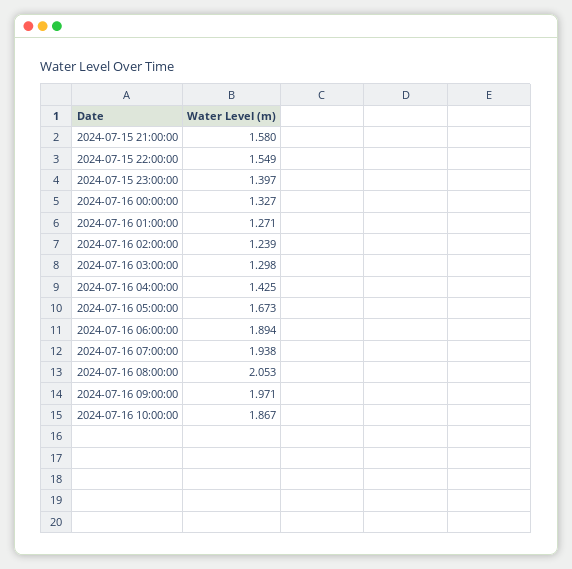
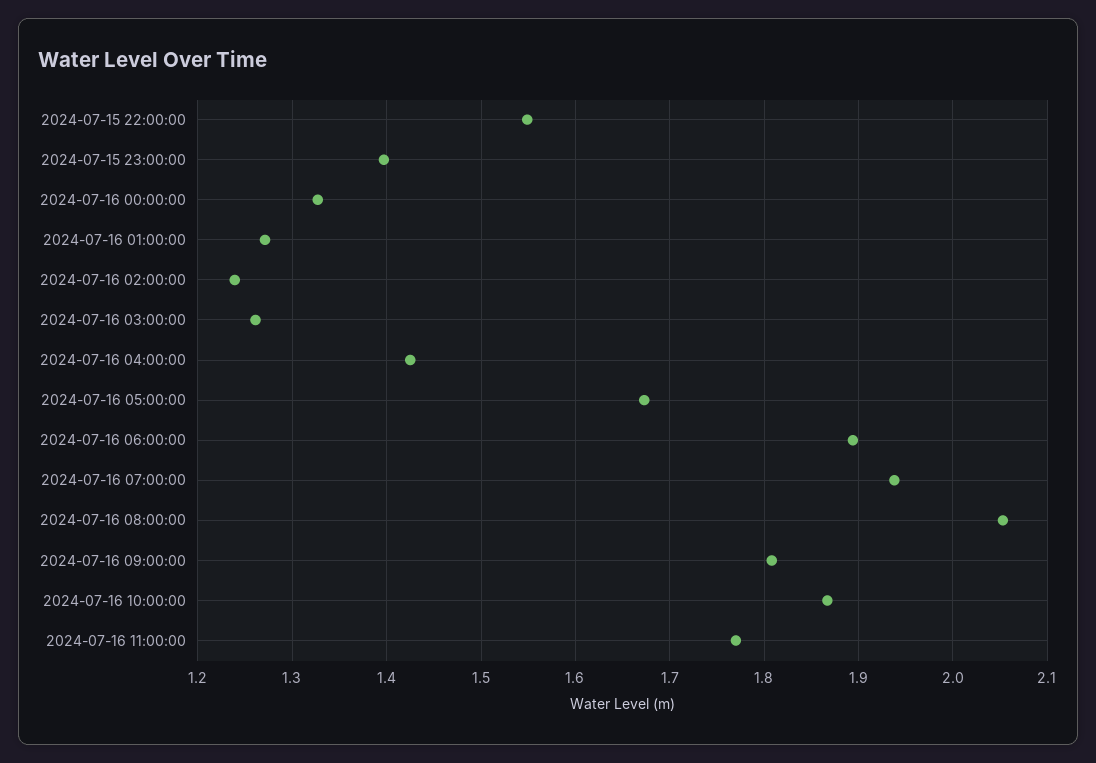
2024-07-15 21:00:00: 1.58 -> none
2024-07-16 03:00:00: 1.298 -> 1.26
2024-07-16 09:00:00: 1.971 -> 1.81
2024-07-16 11:00:00: none -> 1.77

